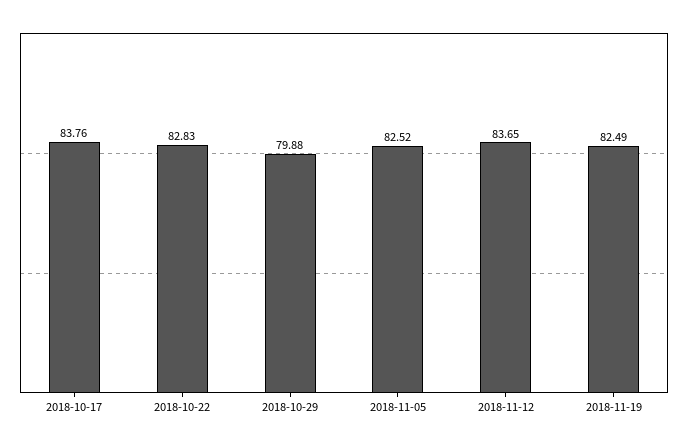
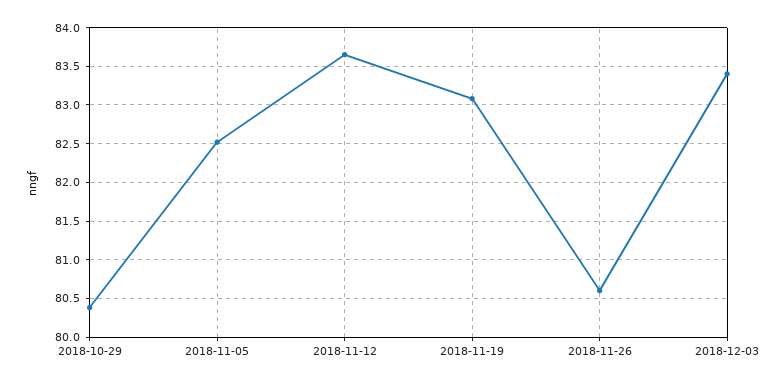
2018-10-17: 83.76 -> none
2018-10-22: 82.83 -> none
2018-10-29: 79.88 -> 80.4
2018-11-19: 82.49 -> 83.1
2018-11-26: none -> 80.6
2018-12-03: none -> 83.4

